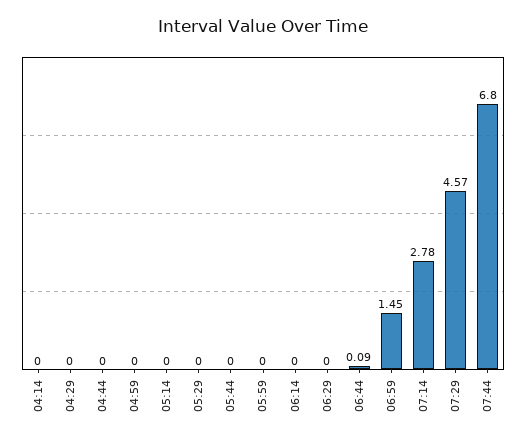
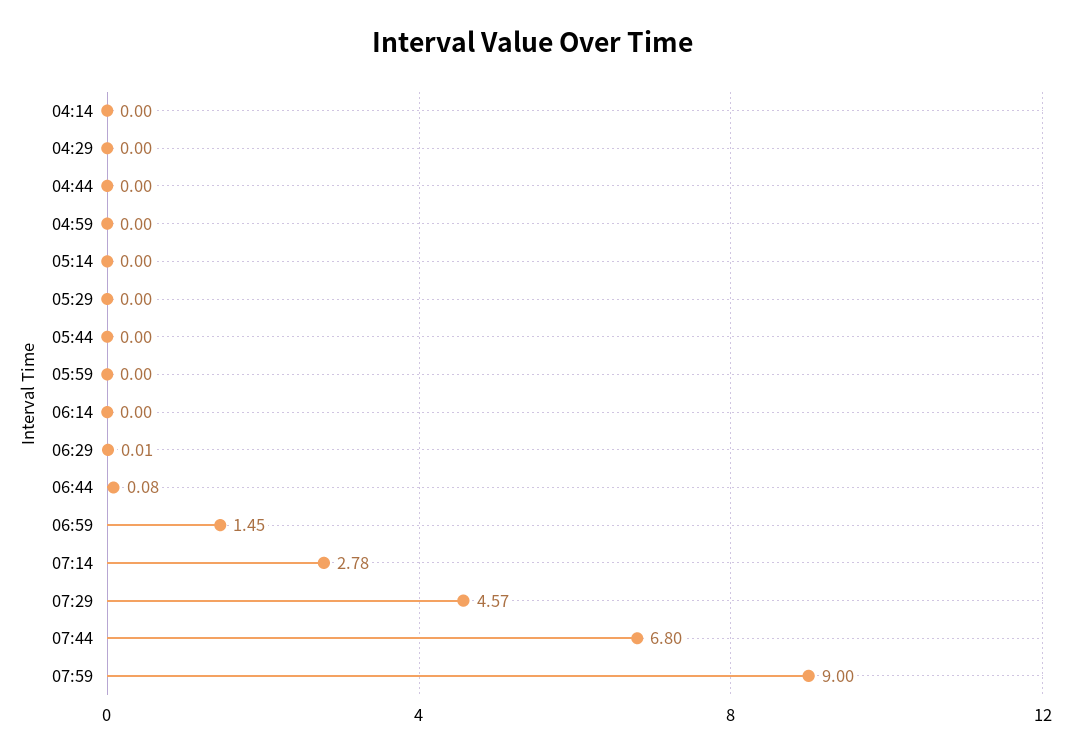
06:29: 0 -> 0.01
06:44: 0.09 -> 0.08
07:59: none -> 9

